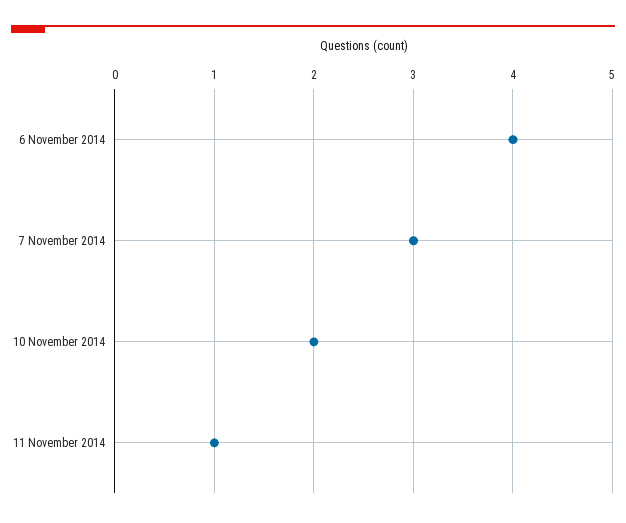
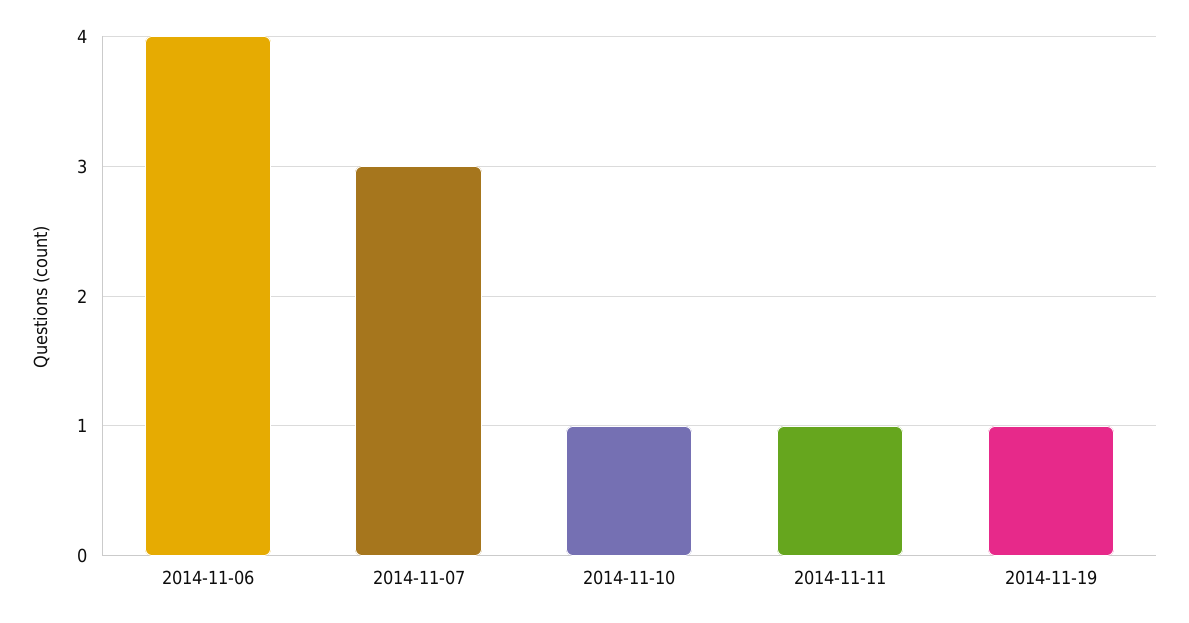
10 November 2014: 2 -> 1
2014-11-19: none -> 1

